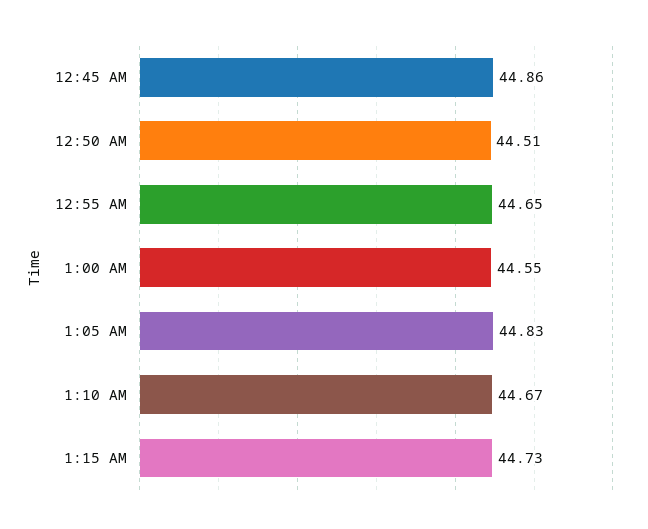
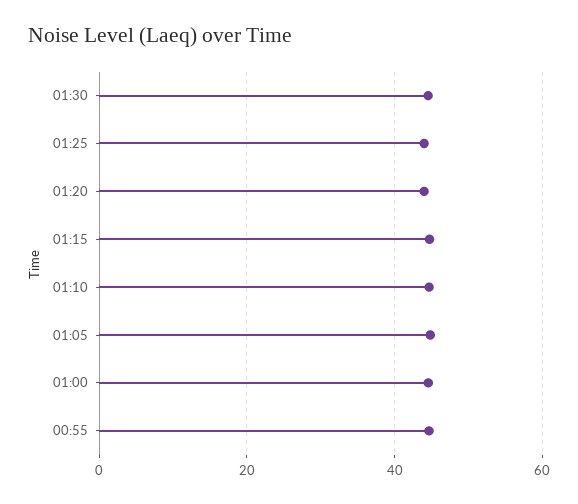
12:45 AM: 44.86 -> none
12:50 AM: 44.51 -> none
01:30: none -> 44
01:25: none -> 44
01:20: none -> 44

